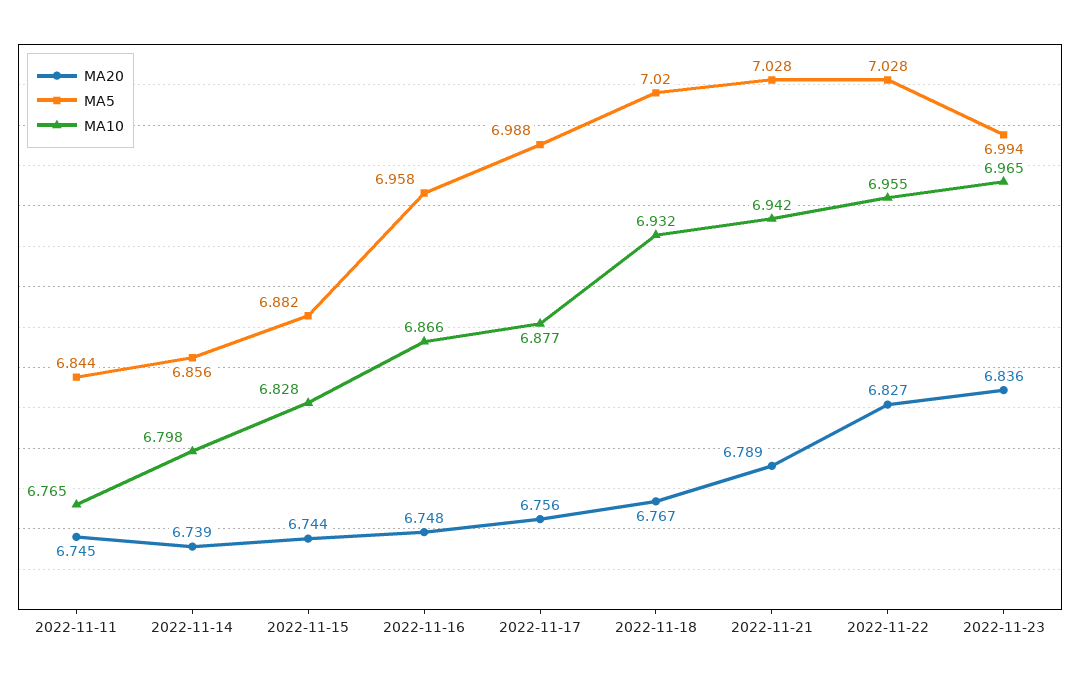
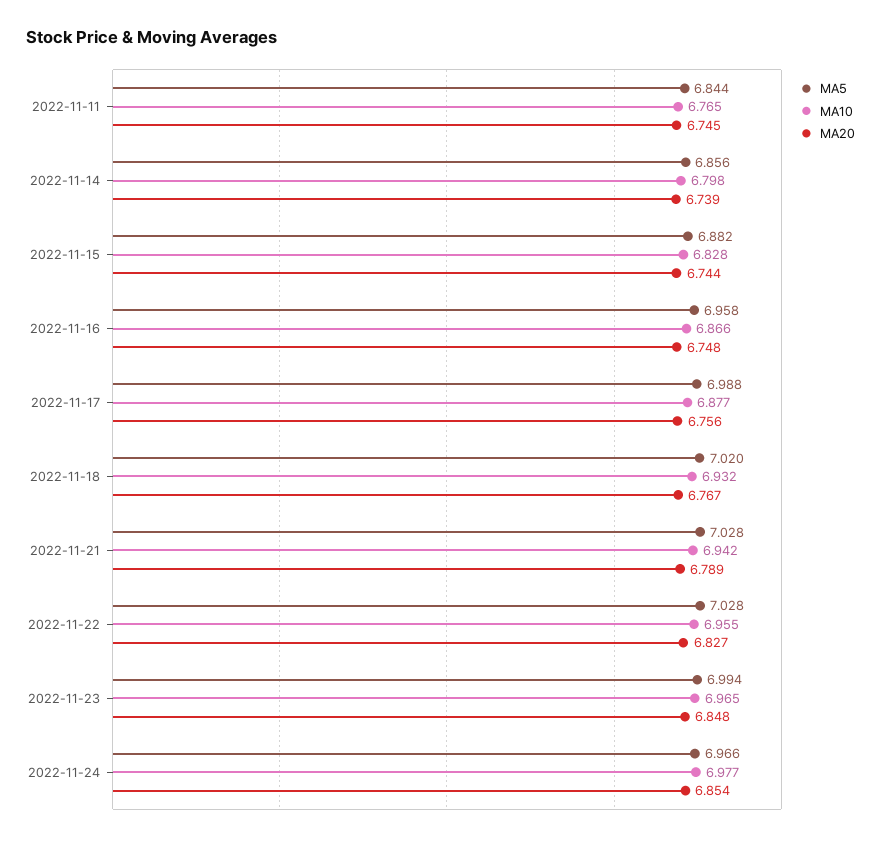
MA20, 2022-11-23: 6.836 -> 6.848
MA5, 2022-11-24: none -> 6.966
MA10, 2022-11-24: none -> 6.977
MA20, 2022-11-24: none -> 6.854

